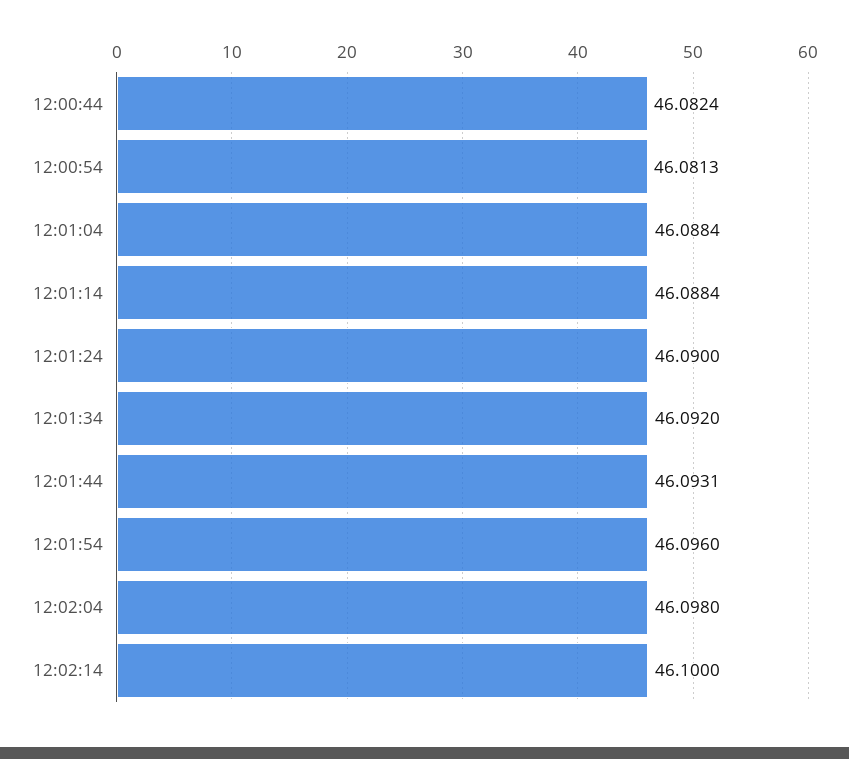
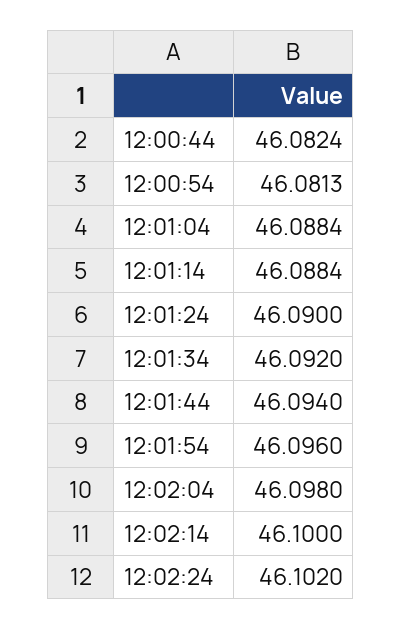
12:01:44: 46.0931 -> 46.094
12:02:24: none -> 46.102

